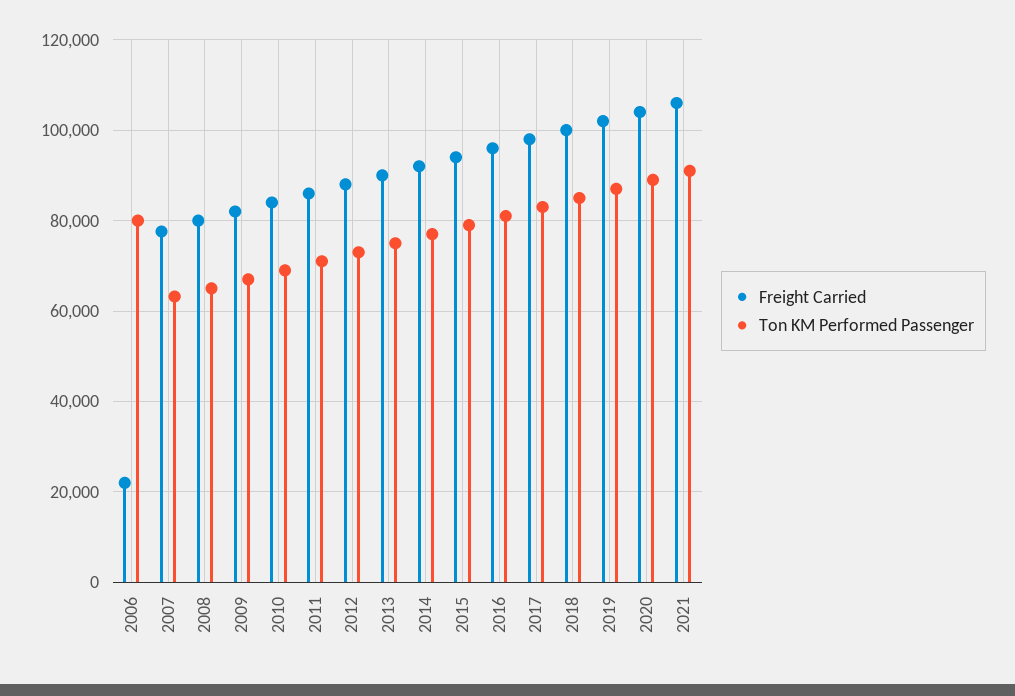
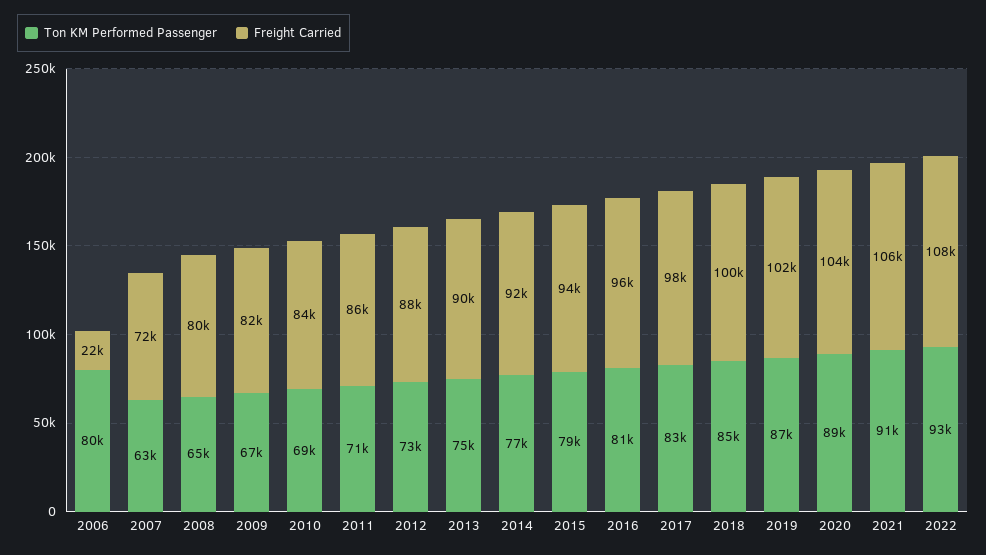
Freight Carried, 2007: 78000 -> 72000
Ton KM Performed Passenger, 2022: none -> 93000
Freight Carried, 2022: none -> 108000

